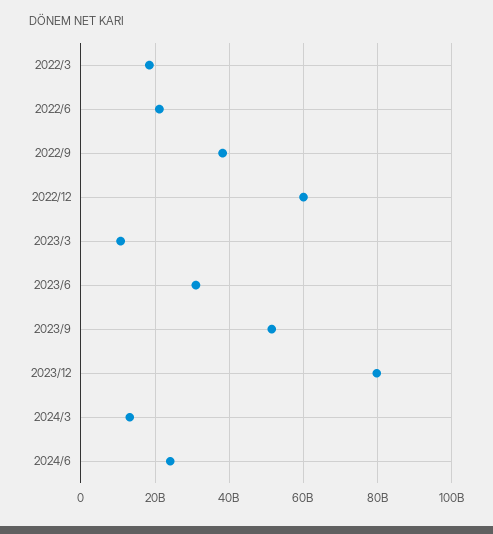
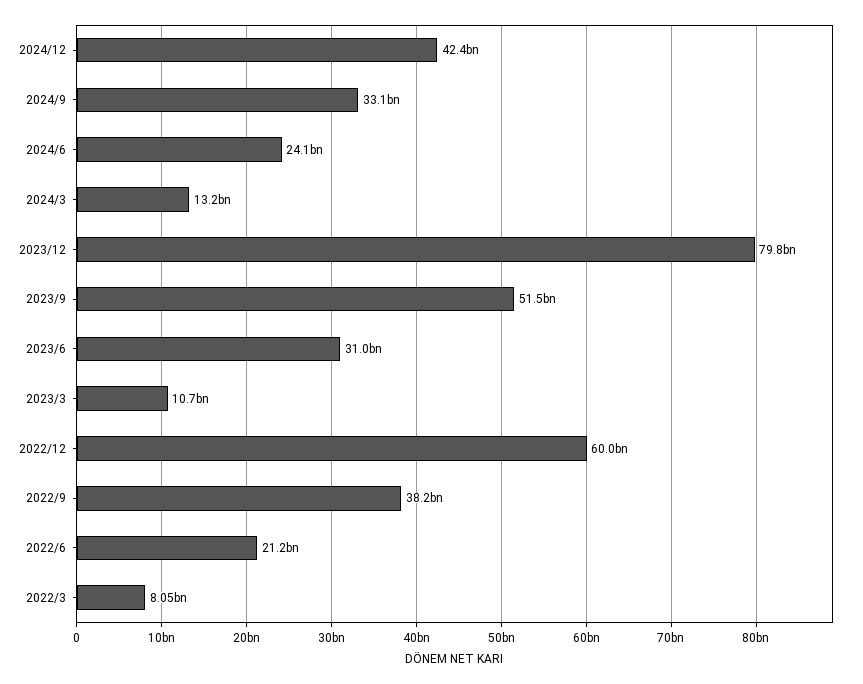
2022/3: 18000000000 -> 8050000000
2024/12: none -> 42400000000
2024/9: none -> 33100000000

